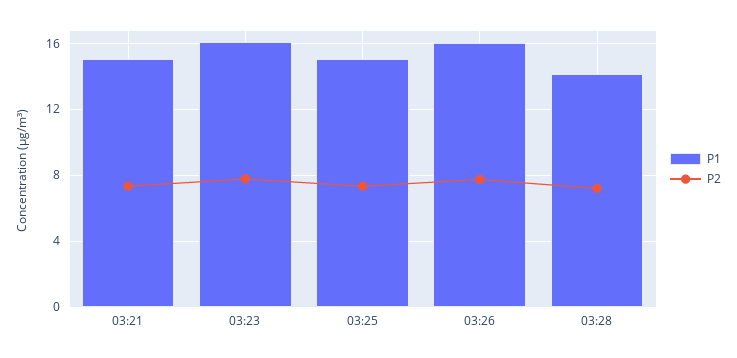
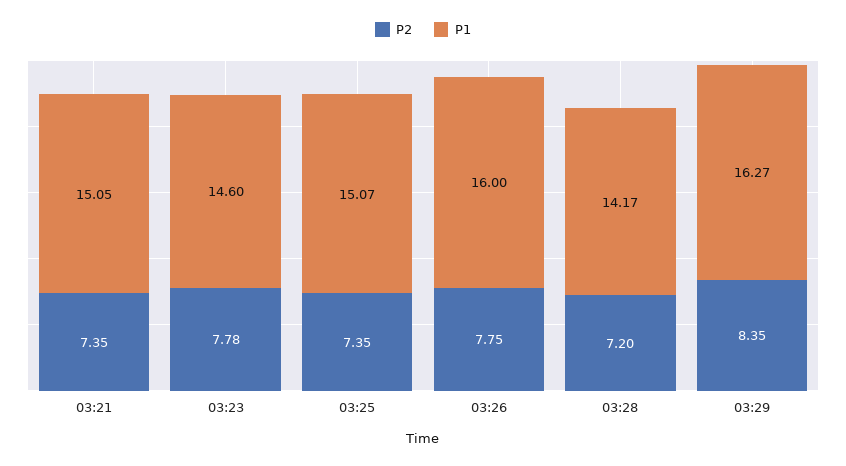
P1, 03:23: 16 -> 14.6
P2, 03:29: none -> 8.35
P1, 03:29: none -> 16.27

